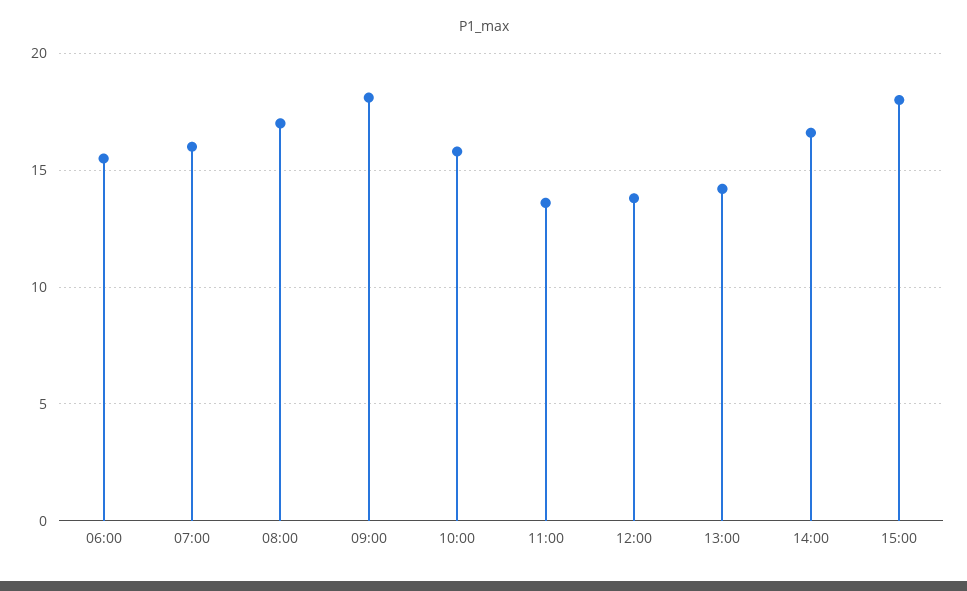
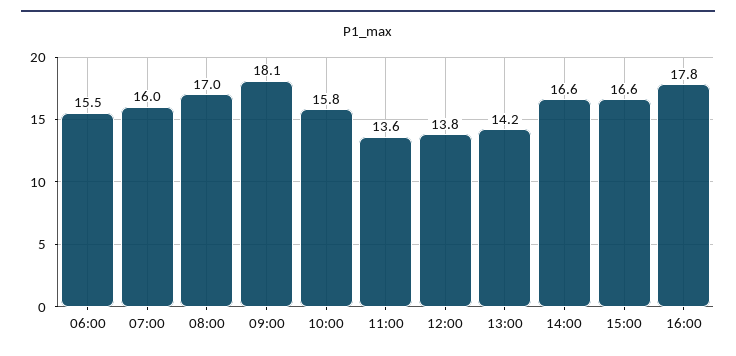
15:00: 18 -> 16.6
16:00: none -> 17.8

